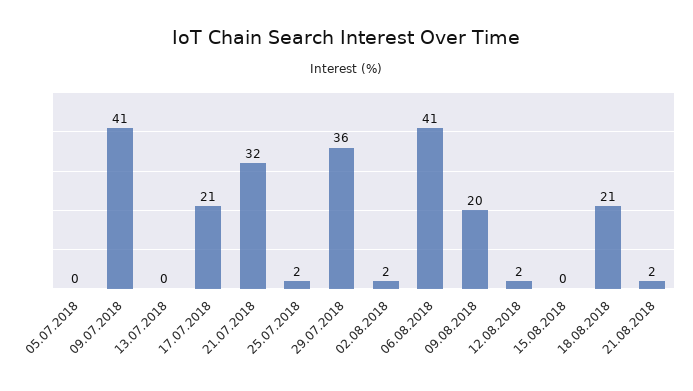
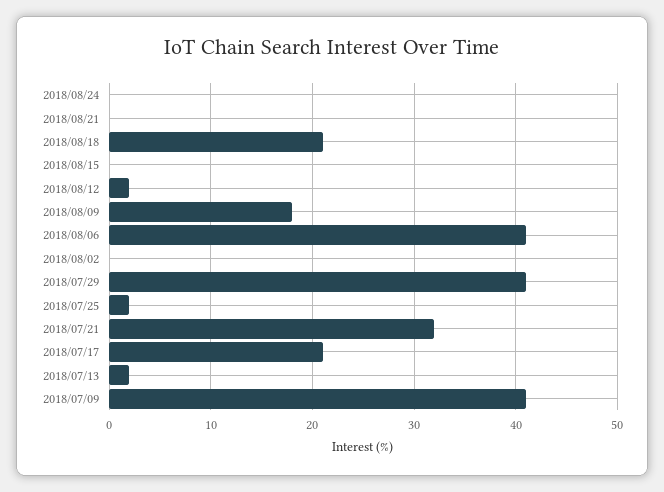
05.07.2018: 0 -> none
13.07.2018: 0 -> 2
29.07.2018: 36 -> 41
02.08.2018: 2 -> 0
09.08.2018: 20 -> 18
21.08.2018: 2 -> 0
2018/08/24: none -> 0

